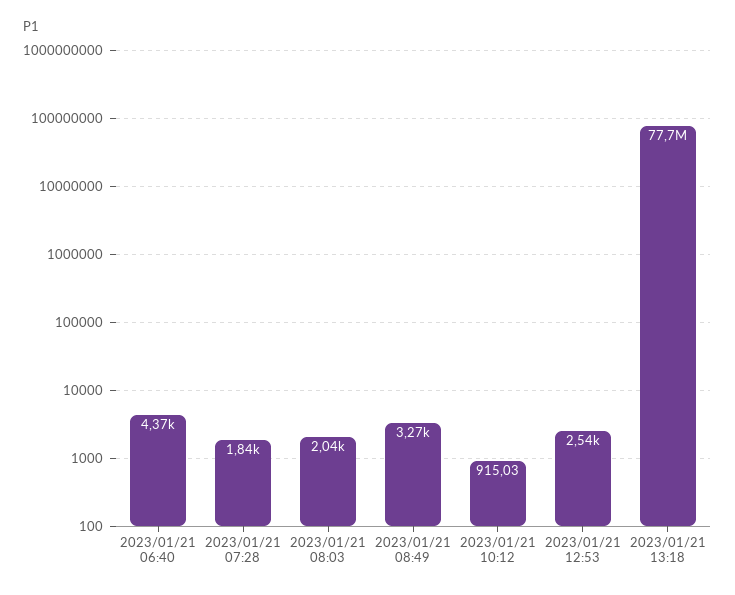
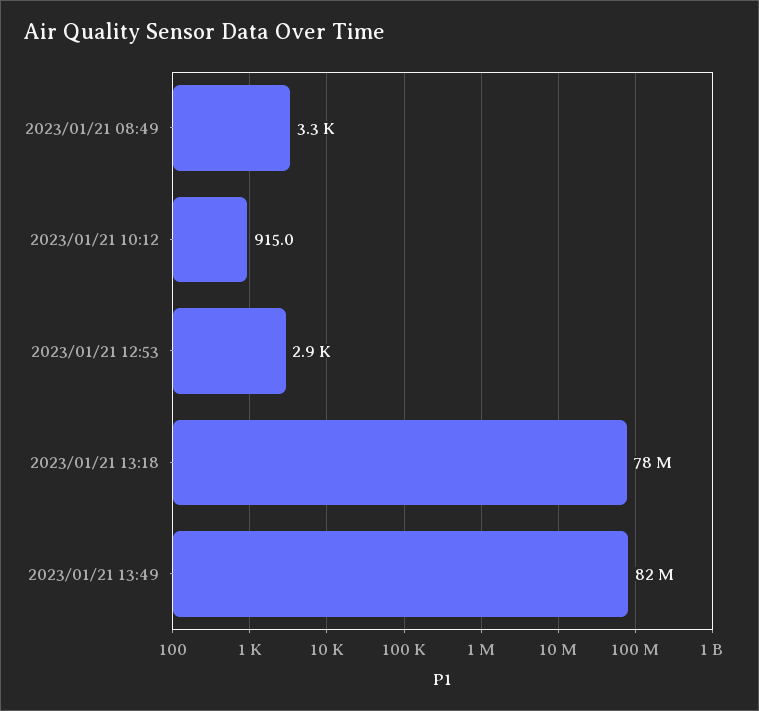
2023/01/21 06:40: 4370 -> none
2023/01/21 07:28: 1840 -> none
2023/01/21 08:03: 2040 -> none
2023/01/21 12:53: 2540 -> 2900
2023/01/21 13:49: none -> 82000000

